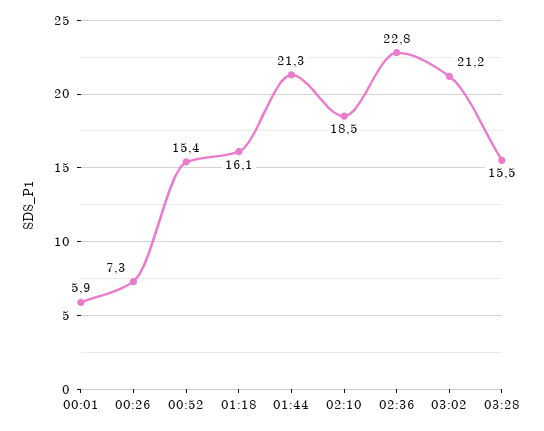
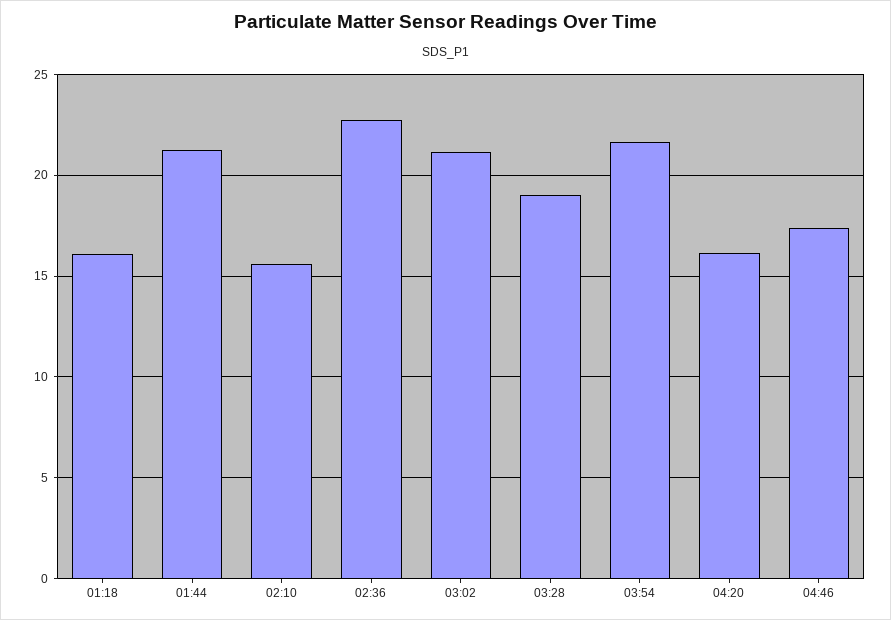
00:01: 5.9 -> none
00:26: 7.3 -> none
00:52: 15.4 -> none
02:10: 18.5 -> 15.5
03:28: 15.5 -> 19
03:54: none -> 21.5
04:20: none -> 16
04:46: none -> 17.5

